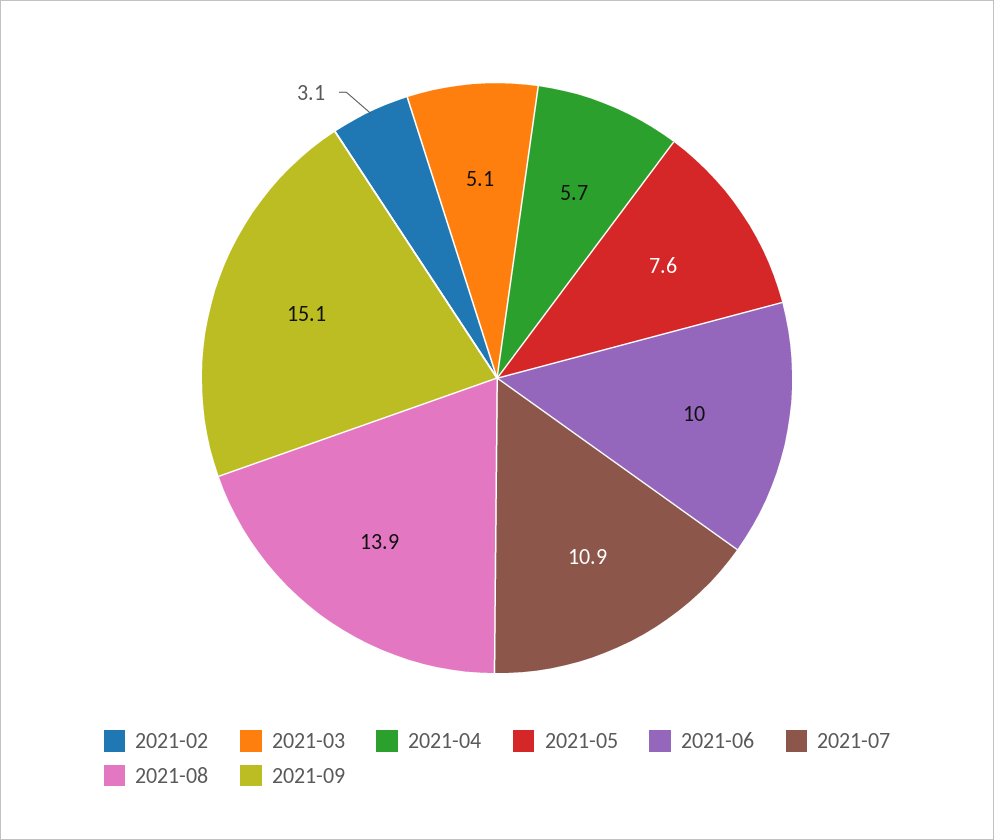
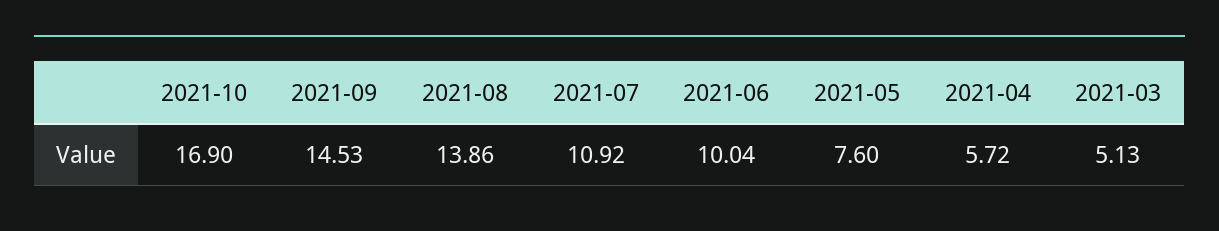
2021-02: 3.1 -> none
2021-09: 15.1 -> 14.53
2021-10: none -> 16.9

